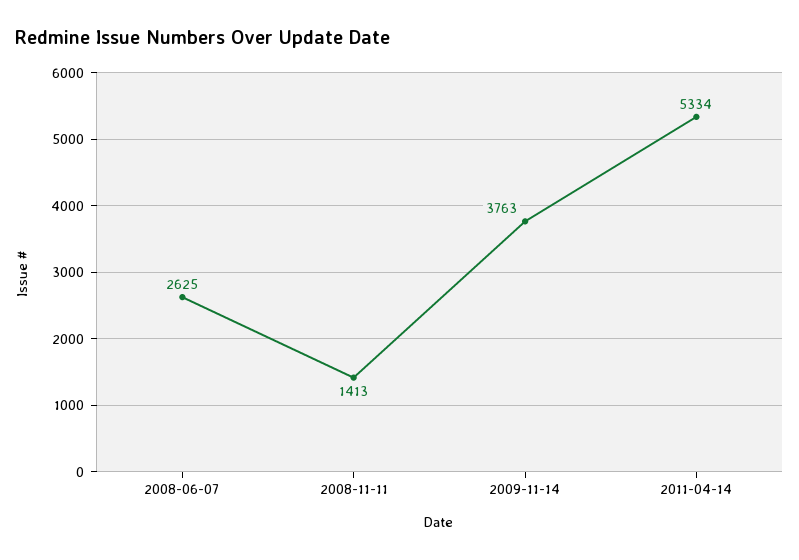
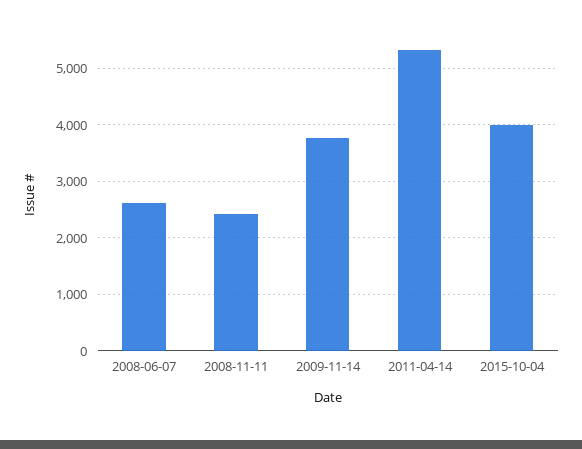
2008-11-11: 1413 -> 2400
2015-10-04: none -> 4000

